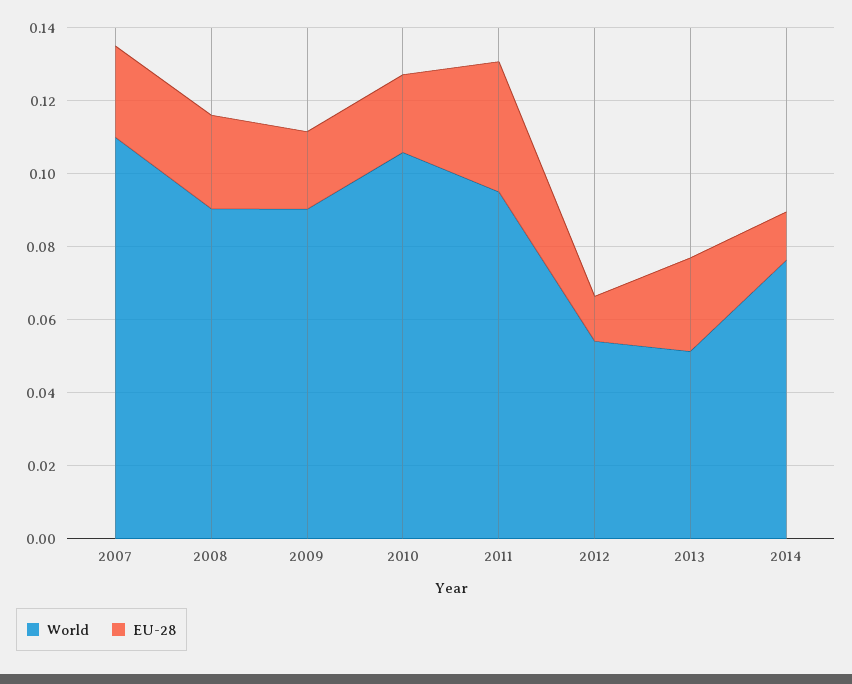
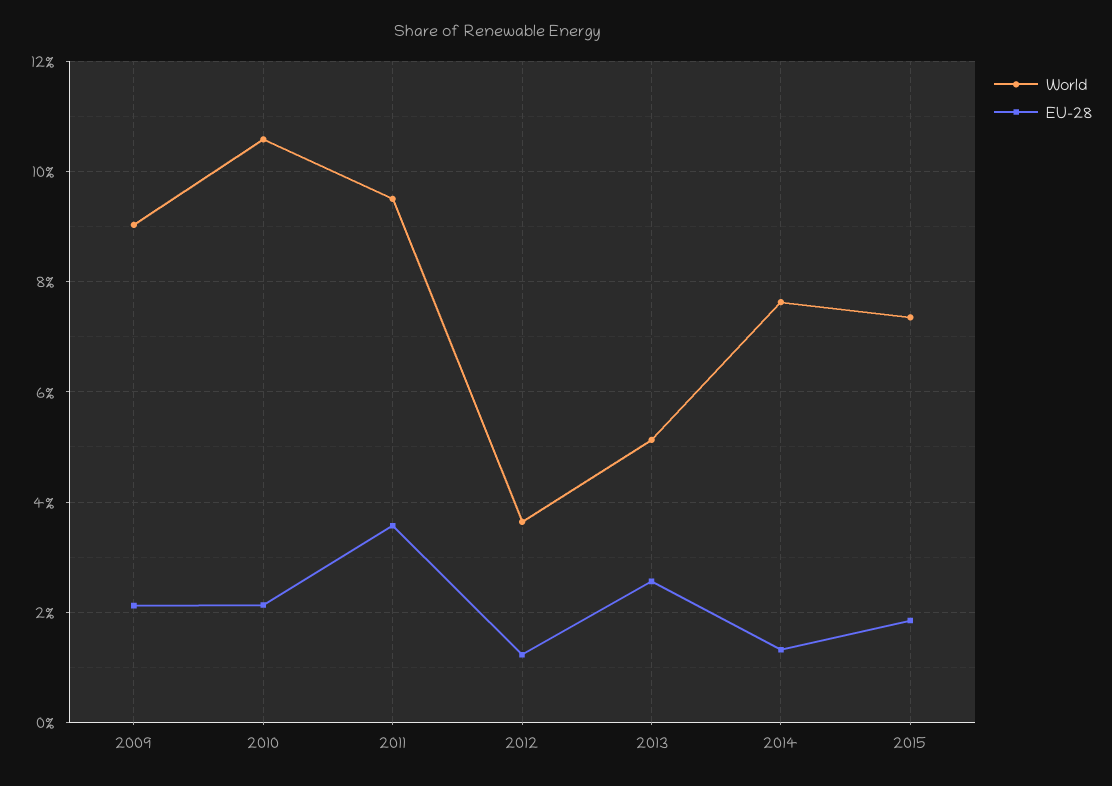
World, 2007: 0.11 -> none
EU-28, 2007: 0.025 -> none
World, 2008: 0.09 -> none
EU-28, 2008: 0.025 -> none
World, 2012: 0.055 -> 0.036
World, 2015: none -> 0.074
EU-28, 2015: none -> 0.018

